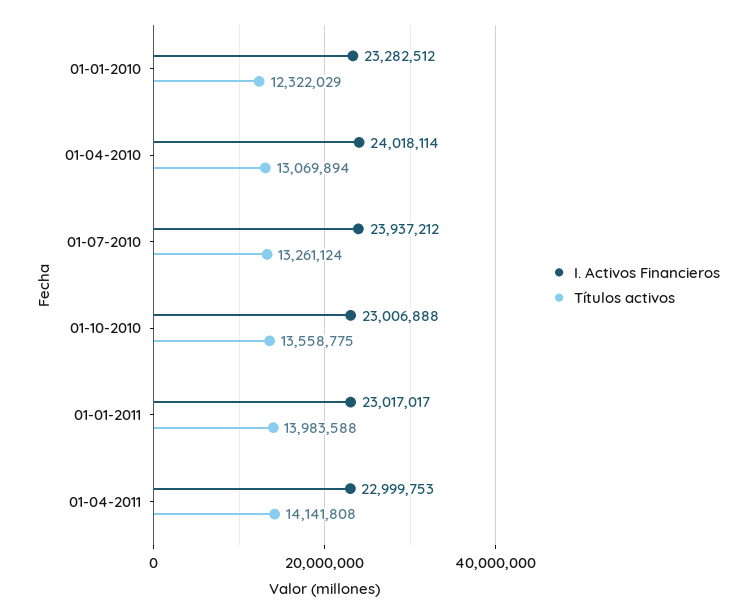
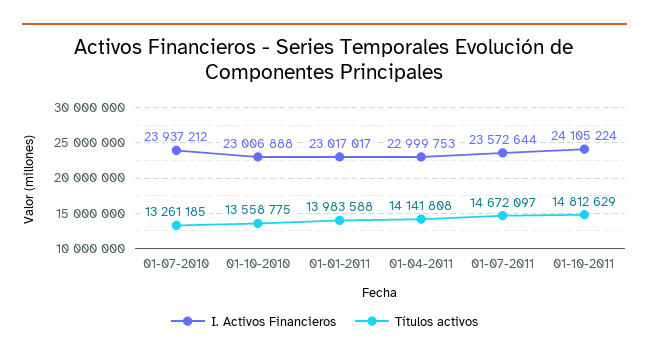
I. Activos Financieros, 01-01-2010: 23282512 -> none
Títulos activos, 01-01-2010: 12322029 -> none
I. Activos Financieros, 01-04-2010: 24018114 -> none
Títulos activos, 01-04-2010: 13069894 -> none
Títulos activos, 01-07-2010: 13261124 -> 13261185
I. Activos Financieros, 01-07-2011: none -> 23572644
Títulos activos, 01-07-2011: none -> 14672097
I. Activos Financieros, 01-10-2011: none -> 24105224
Títulos activos, 01-10-2011: none -> 14812629

